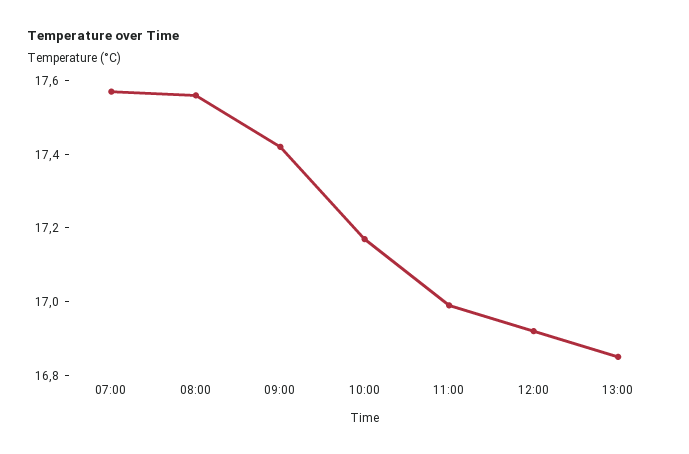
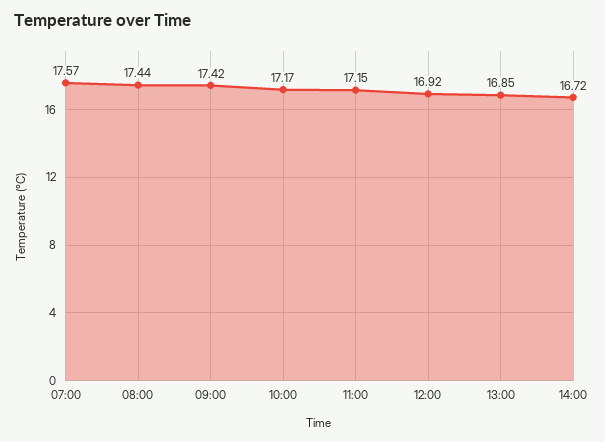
08:00: 17.55 -> 17.44
11:00: 17 -> 17.15
14:00: none -> 16.72

